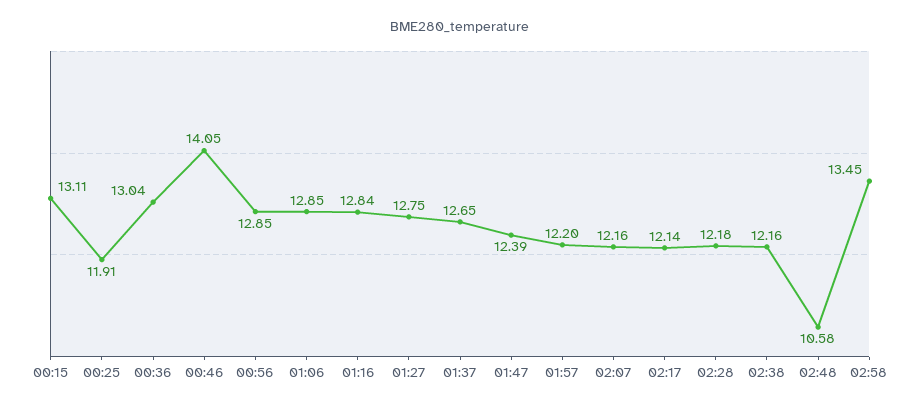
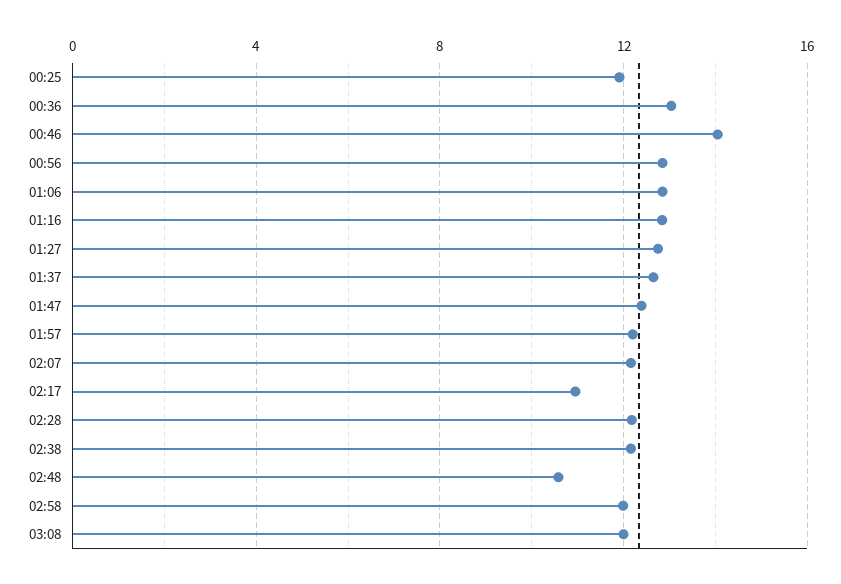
00:15: 13.11 -> none
02:17: 12.14 -> 11
02:58: 13.45 -> 12
03:08: none -> 12

